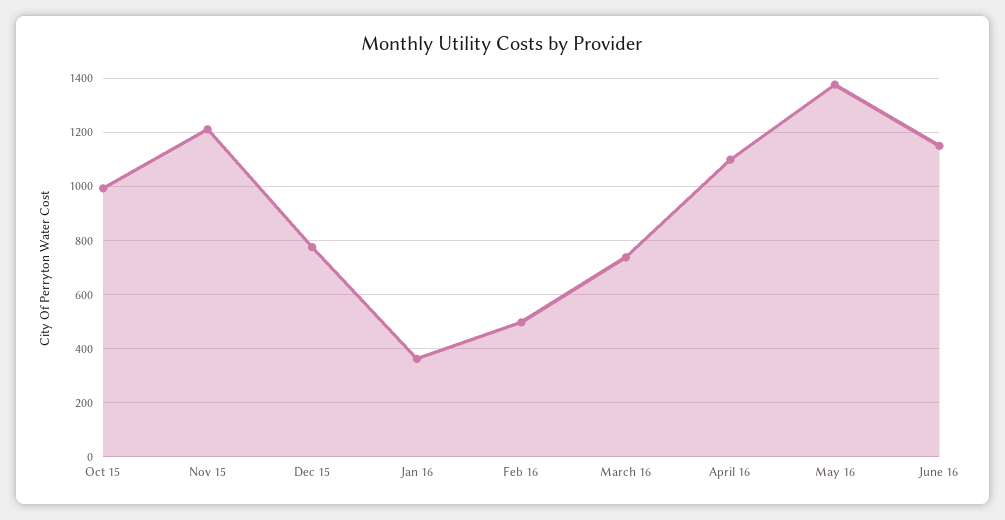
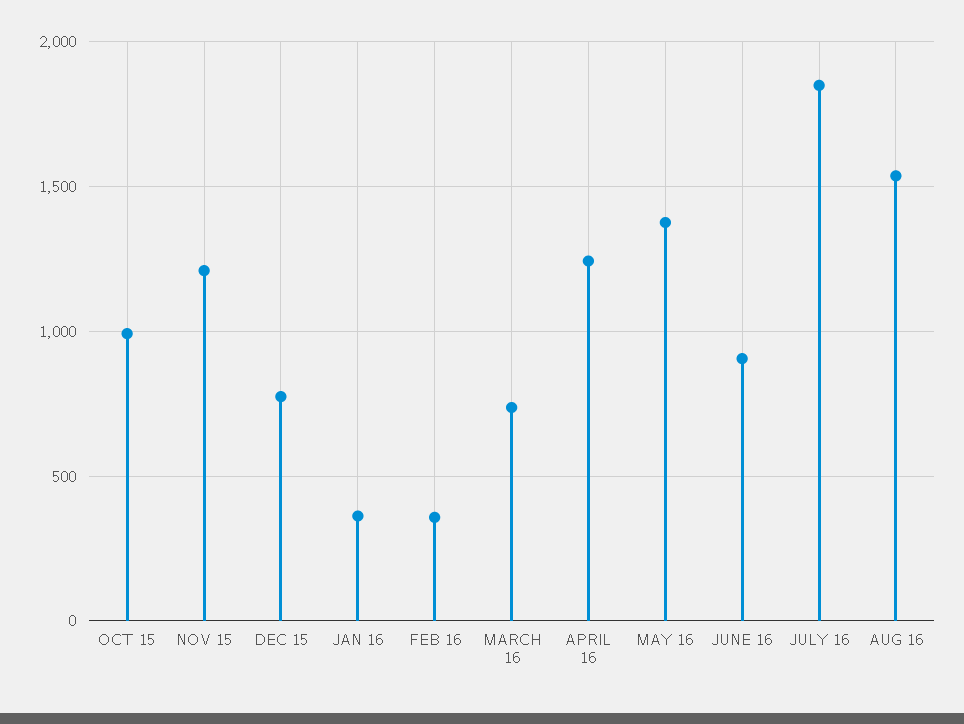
Feb 16: 500 -> 350
April 16: 1100 -> 1250
June 16: 1150 -> 900
JULY 16: none -> 1850
AUG 16: none -> 1550

